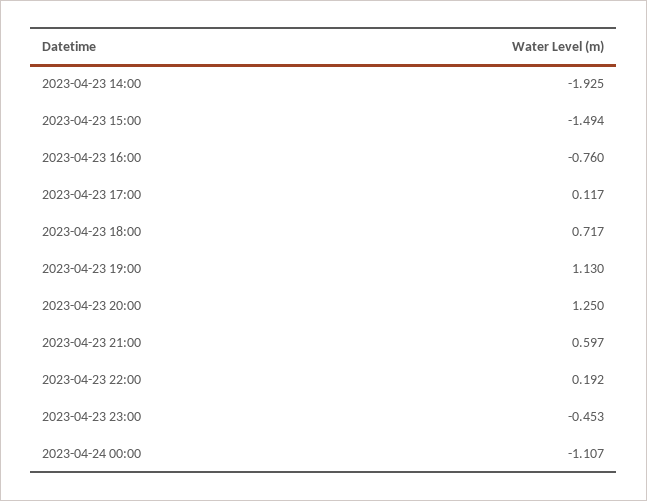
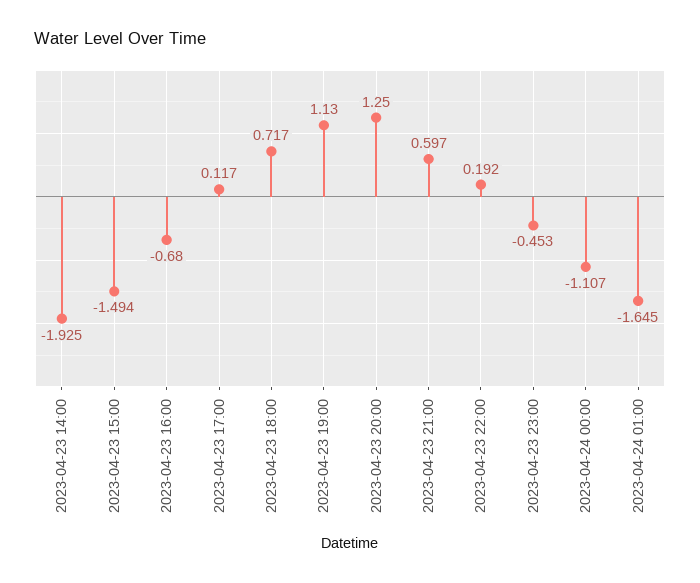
2023-04-23 16:00: -0.76 -> -0.68
2023-04-24 01:00: none -> -1.645

